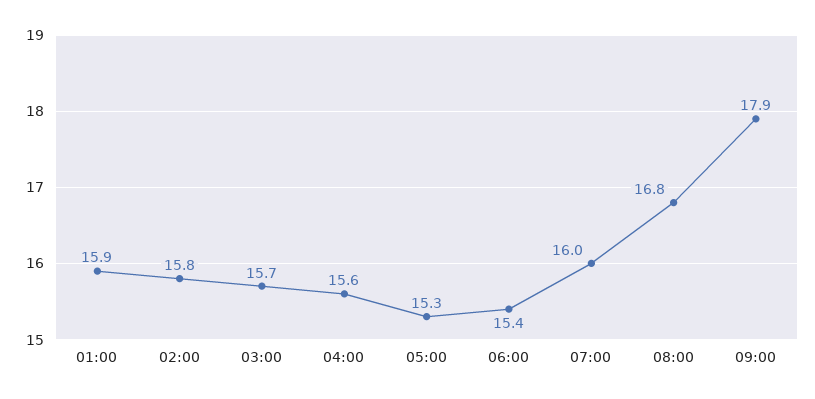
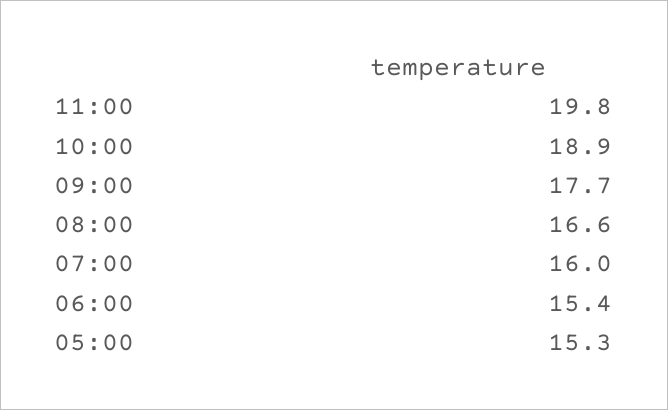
01:00: 15.9 -> none
02:00: 15.8 -> none
03:00: 15.7 -> none
04:00: 15.6 -> none
08:00: 16.8 -> 16.6
09:00: 17.9 -> 17.7
11:00: none -> 19.8
10:00: none -> 18.9

